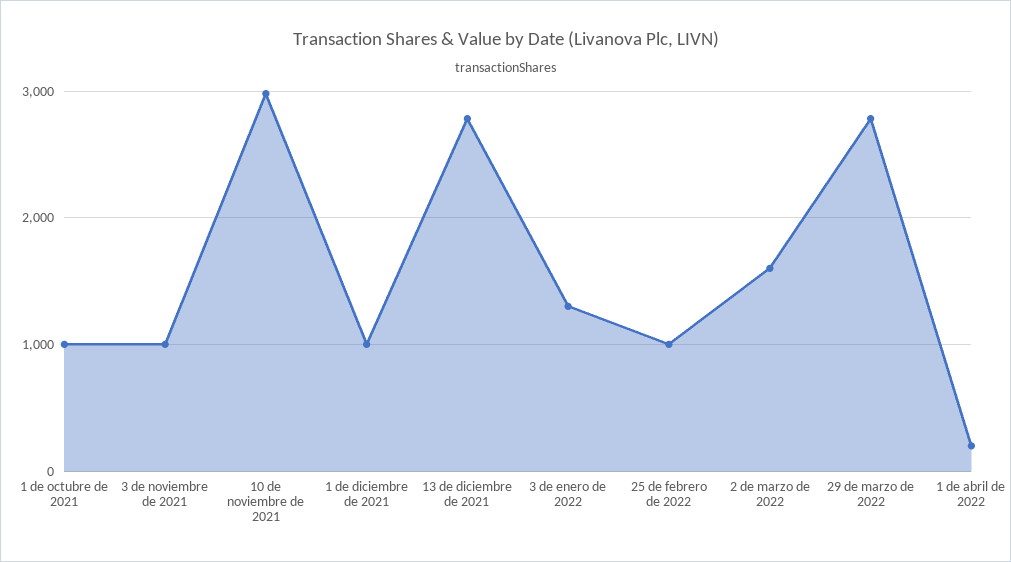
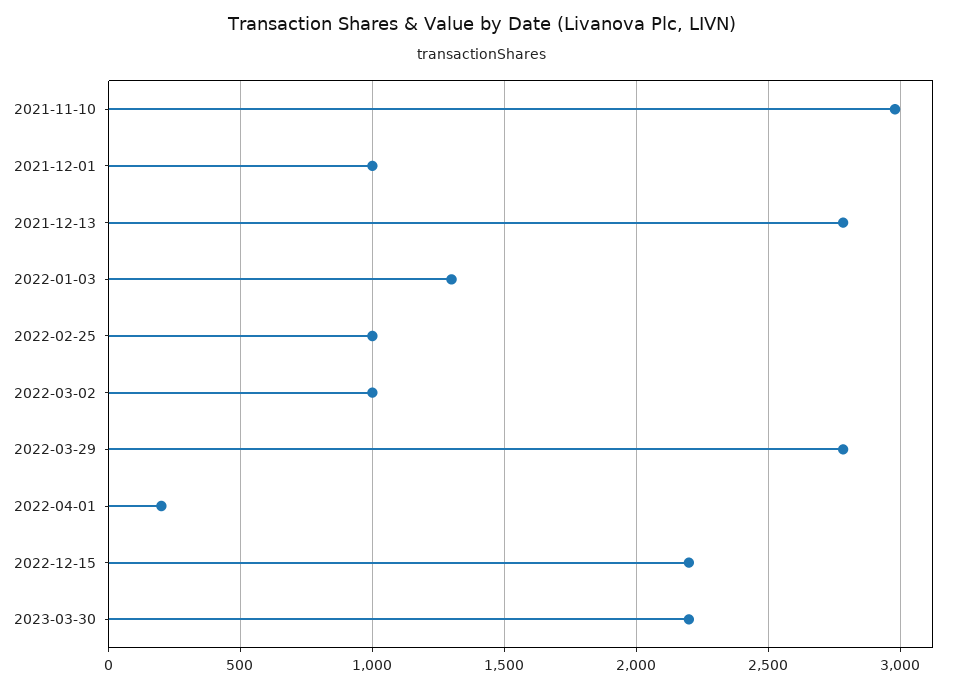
1 de octubre de 2021: 1000 -> none
3 de noviembre de 2021: 1000 -> none
2 de marzo de 2022: 1600 -> 1000
2022-12-15: none -> 2200
2023-03-30: none -> 2200

